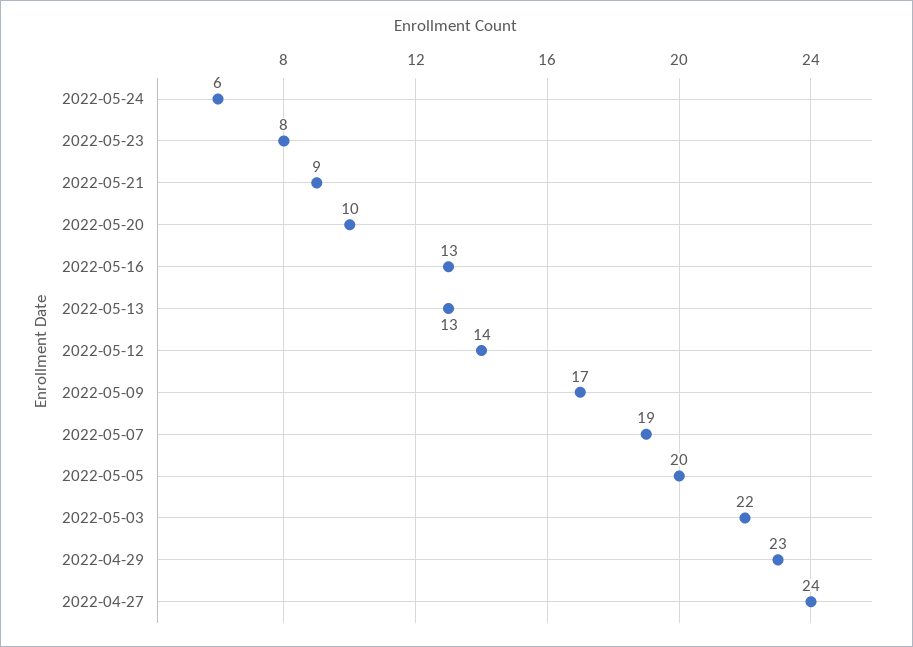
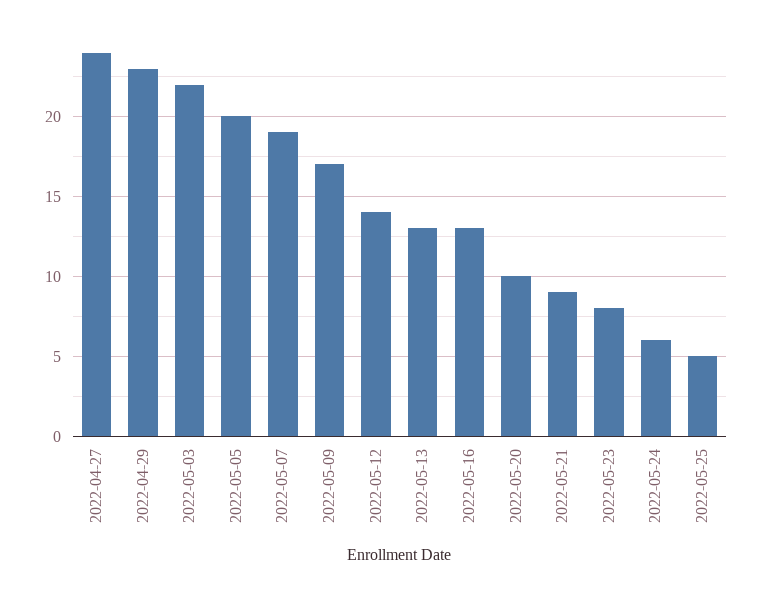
2022-05-25: none -> 5

